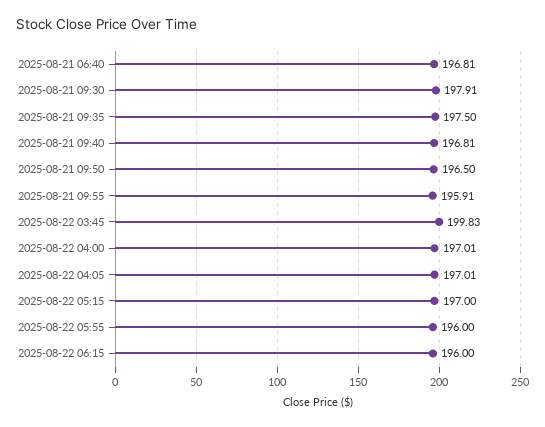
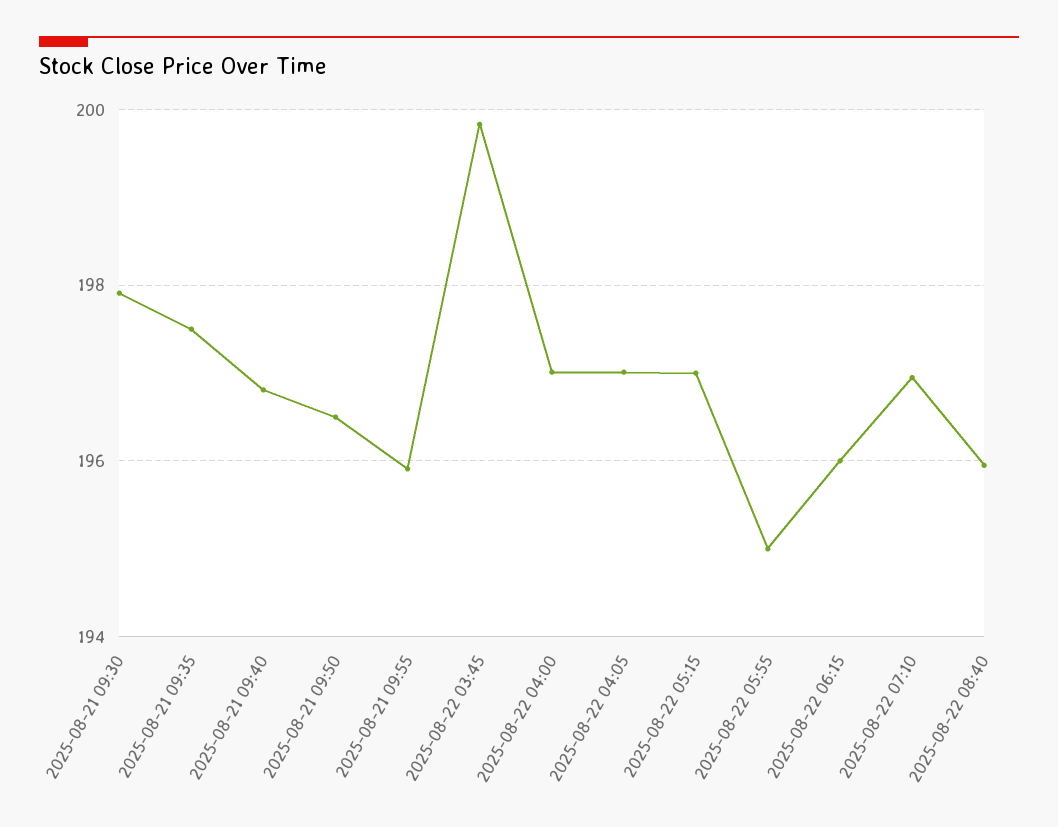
2025-08-21 06:40: 196.81 -> none
2025-08-22 05:55: 196 -> 195
2025-08-22 07:10: none -> 197
2025-08-22 08:40: none -> 196

